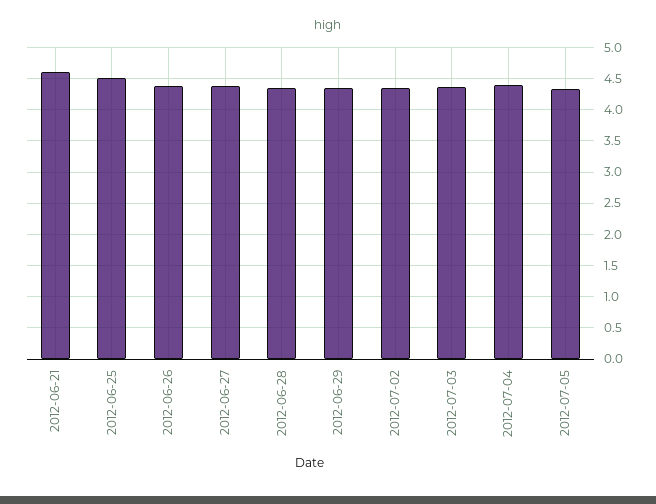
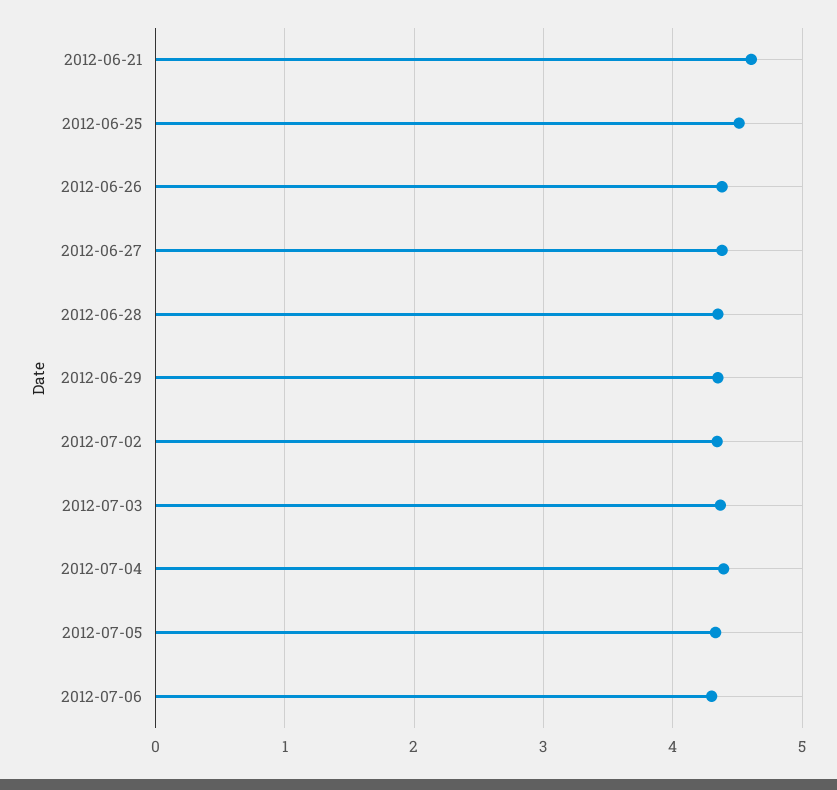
2012-07-06: none -> 4.3

